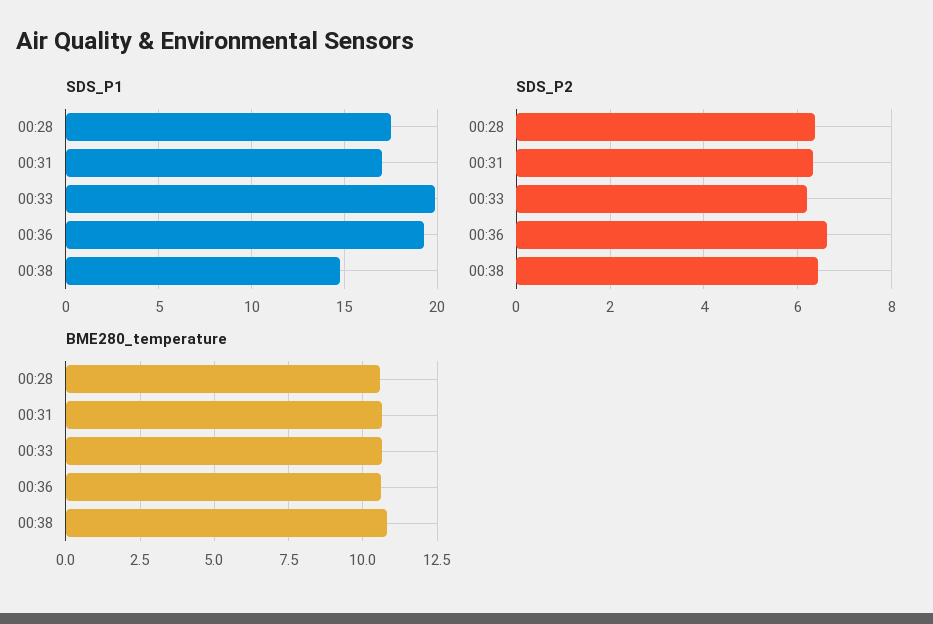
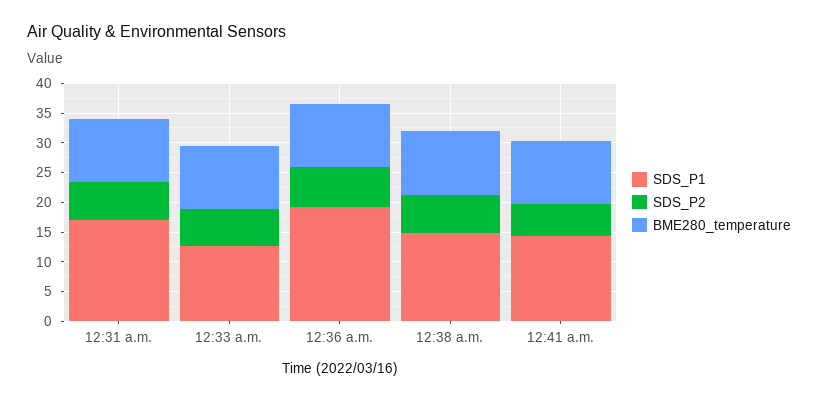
SDS_P1, 00:28: 17.5 -> none
SDS_P1, 00:33: 20 -> 12.5
SDS_P2, 00:28: 6.4 -> none
BME280_temperature, 00:28: 10.5 -> none
SDS_P1, 12:41 a.m.: none -> 15
SDS_P2, 12:41 a.m.: none -> 5
BME280_temperature, 12:41 a.m.: none -> 10

